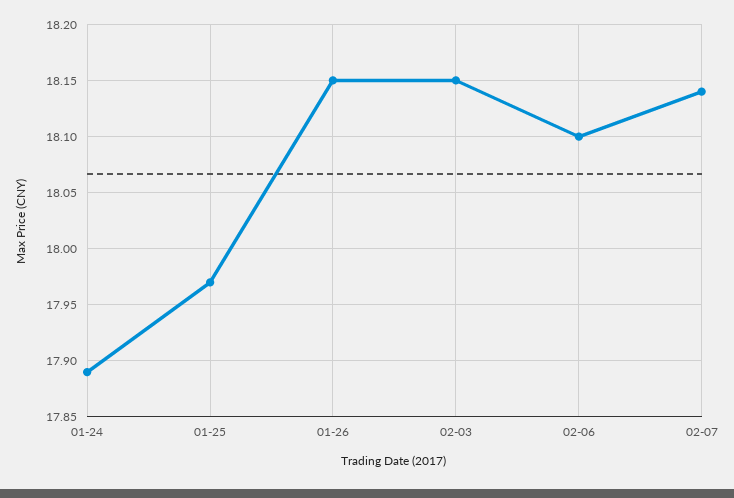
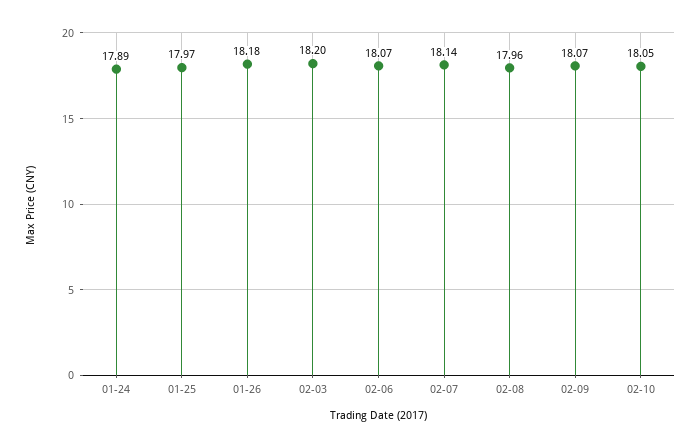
01-26: 18.15 -> 18.18
02-03: 18.15 -> 18.2
02-06: 18.1 -> 18.07
02-08: none -> 17.96
02-09: none -> 18.07
02-10: none -> 18.05

